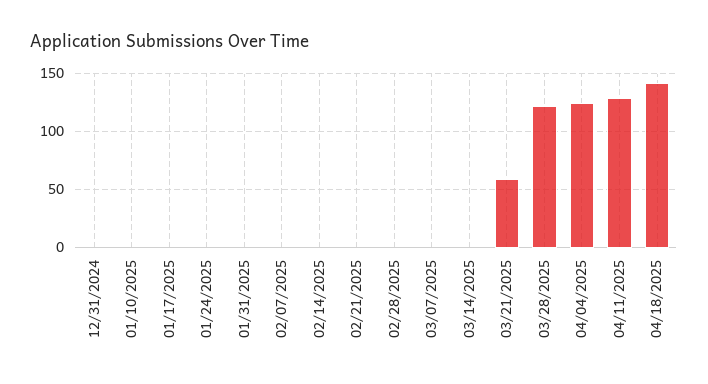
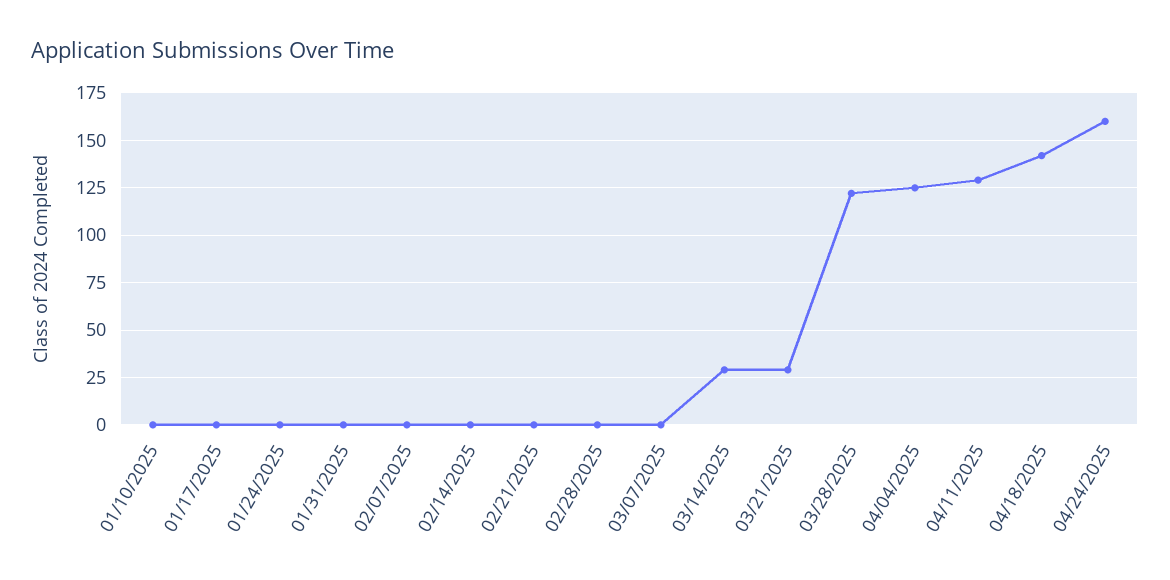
12/31/2024: 0 -> none
03/14/2025: 0 -> 30
03/21/2025: 60 -> 30
04/24/2025: none -> 160

